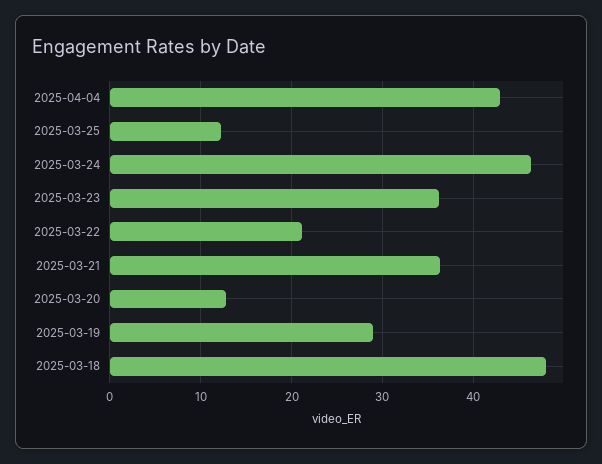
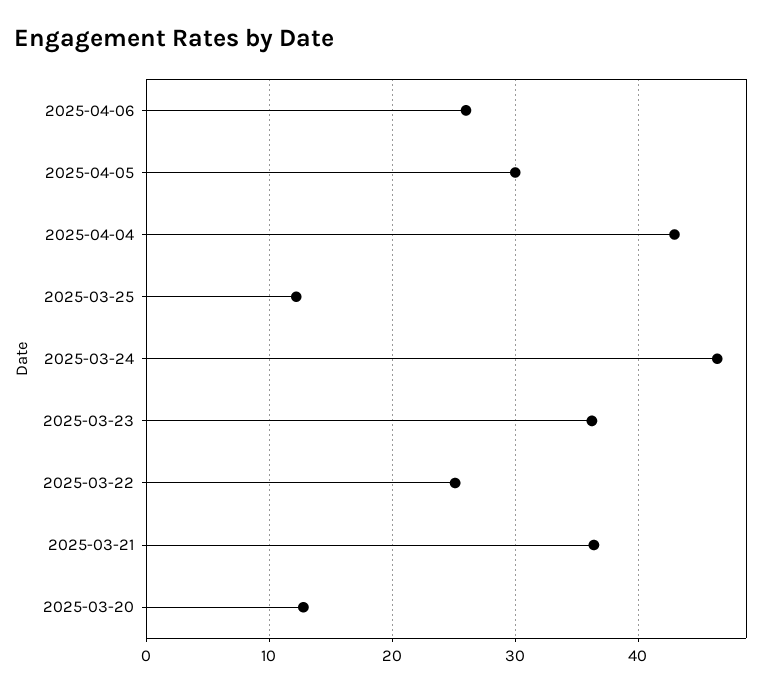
2025-03-22: 21 -> 25
2025-03-19: 29 -> none
2025-03-18: 48 -> none
2025-04-06: none -> 26
2025-04-05: none -> 30

